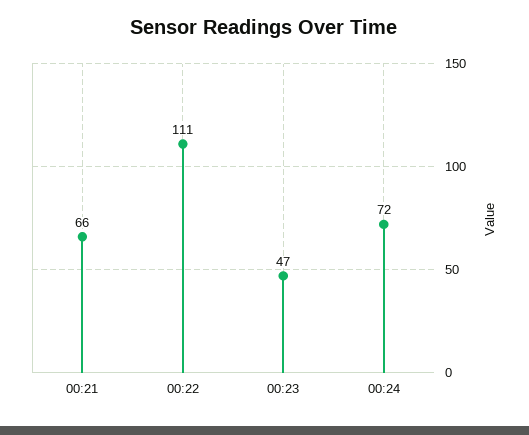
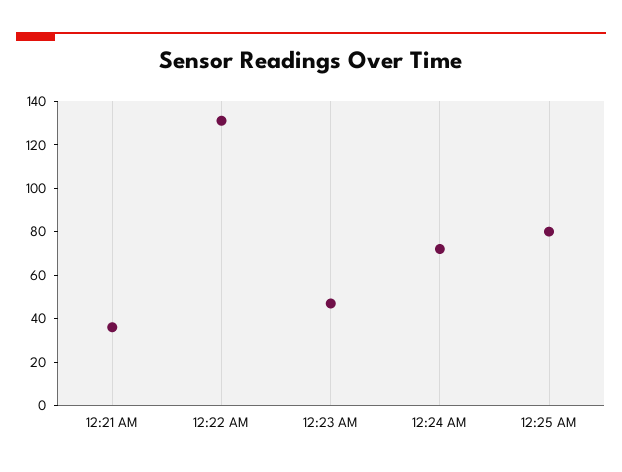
00:21: 66 -> 35
00:22: 111 -> 130
12:25 AM: none -> 80

